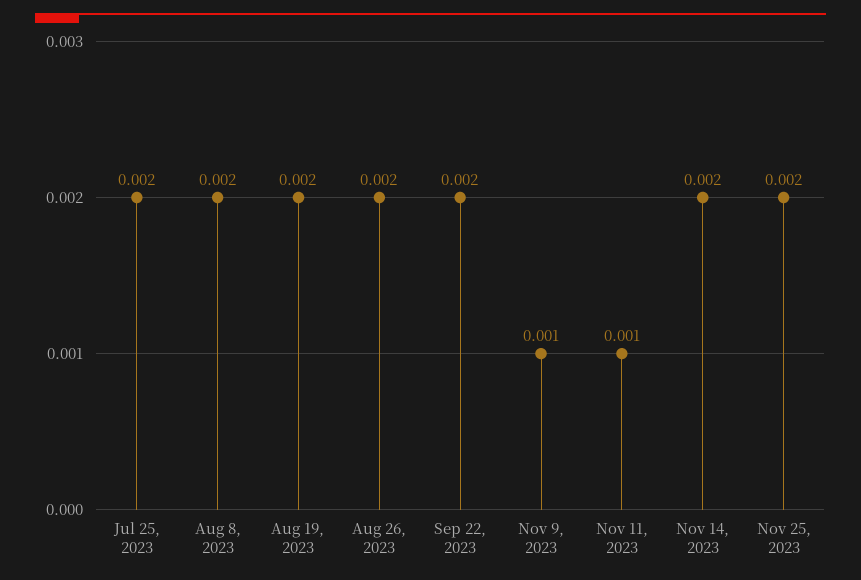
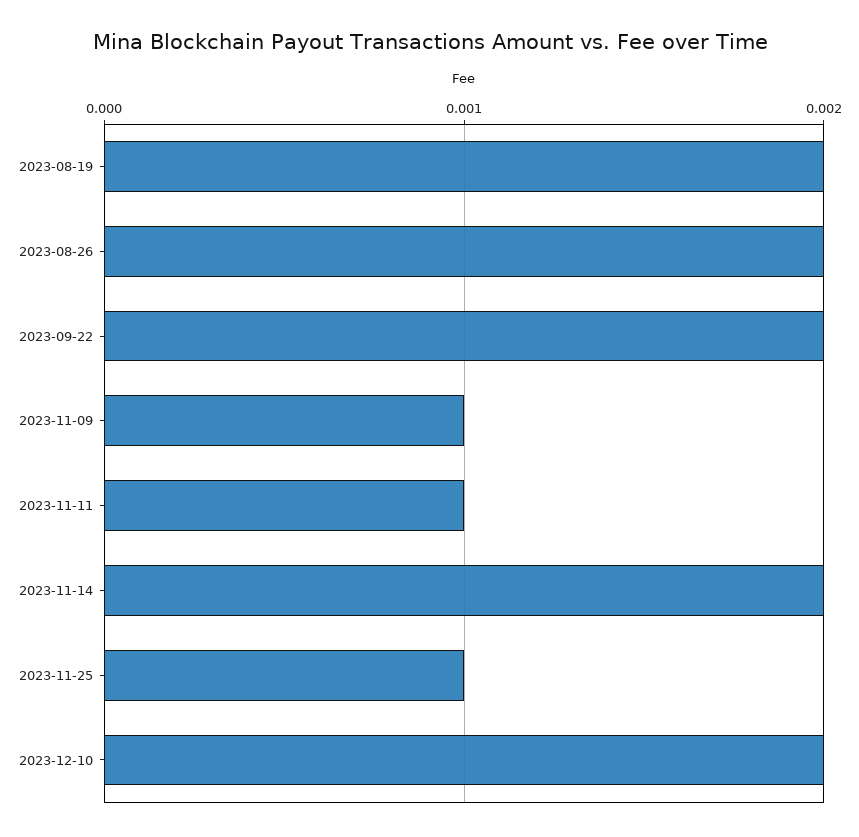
Jul 25, 2023: 0.002 -> none
Aug 8, 2023: 0.002 -> none
Nov 25, 2023: 0.002 -> 0.001
2023-12-10: none -> 0.002

